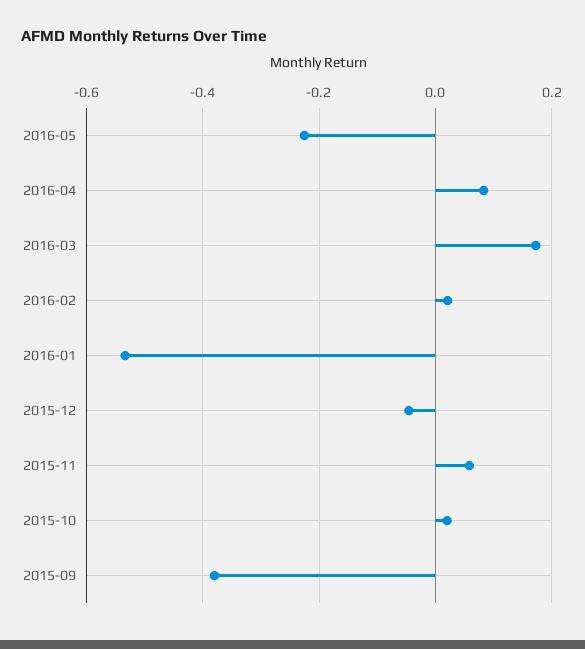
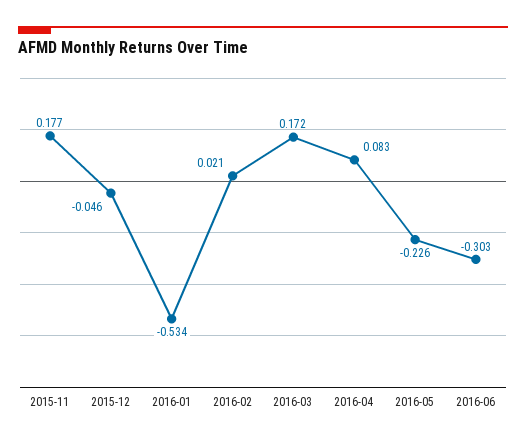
2015-11: 0.06 -> 0.177
2015-10: 0.02 -> none
2015-09: -0.38 -> none
2016-06: none -> -0.303

